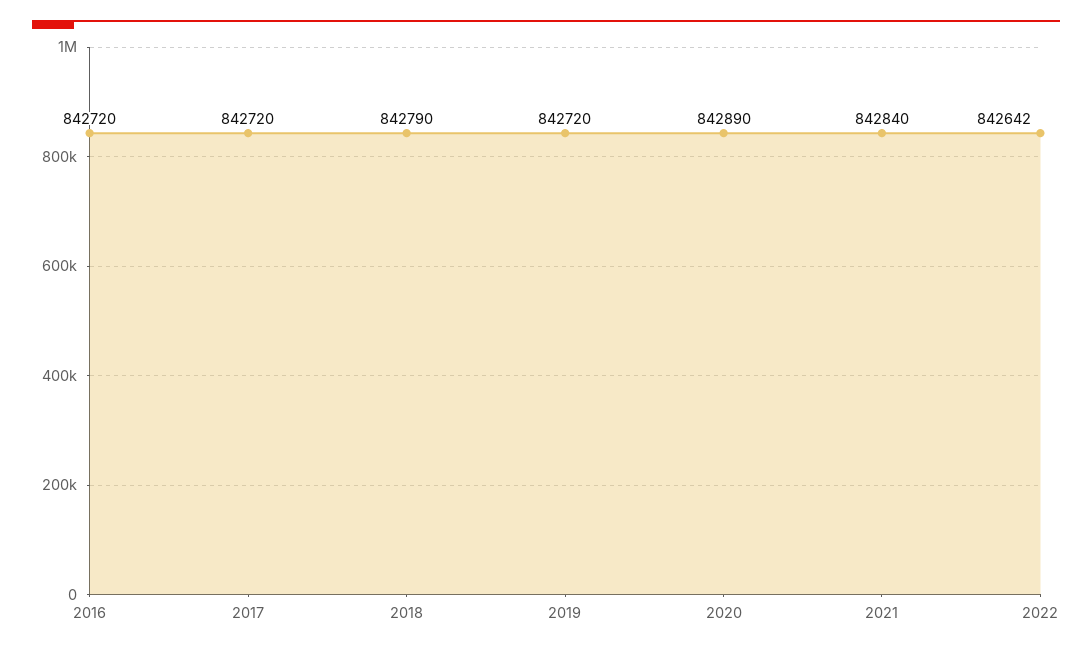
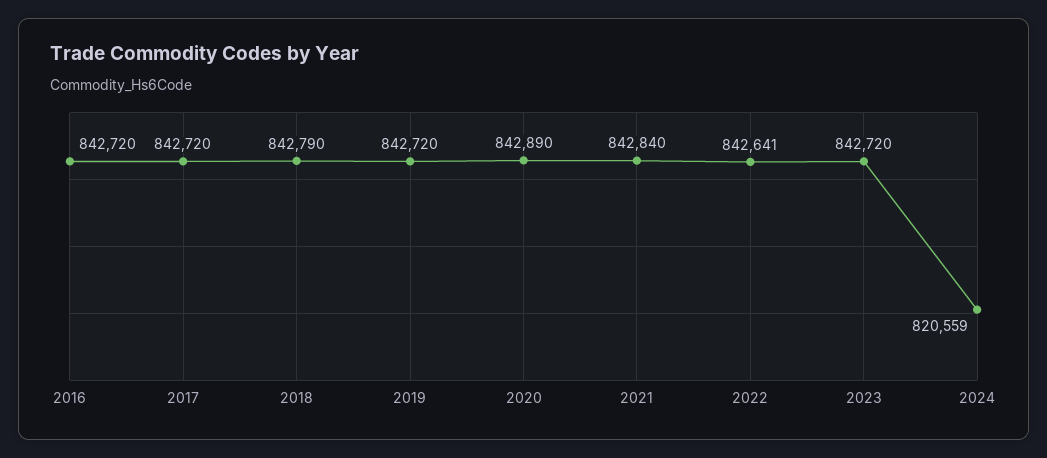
2022: 842642 -> 842641
2023: none -> 842720
2024: none -> 820559

